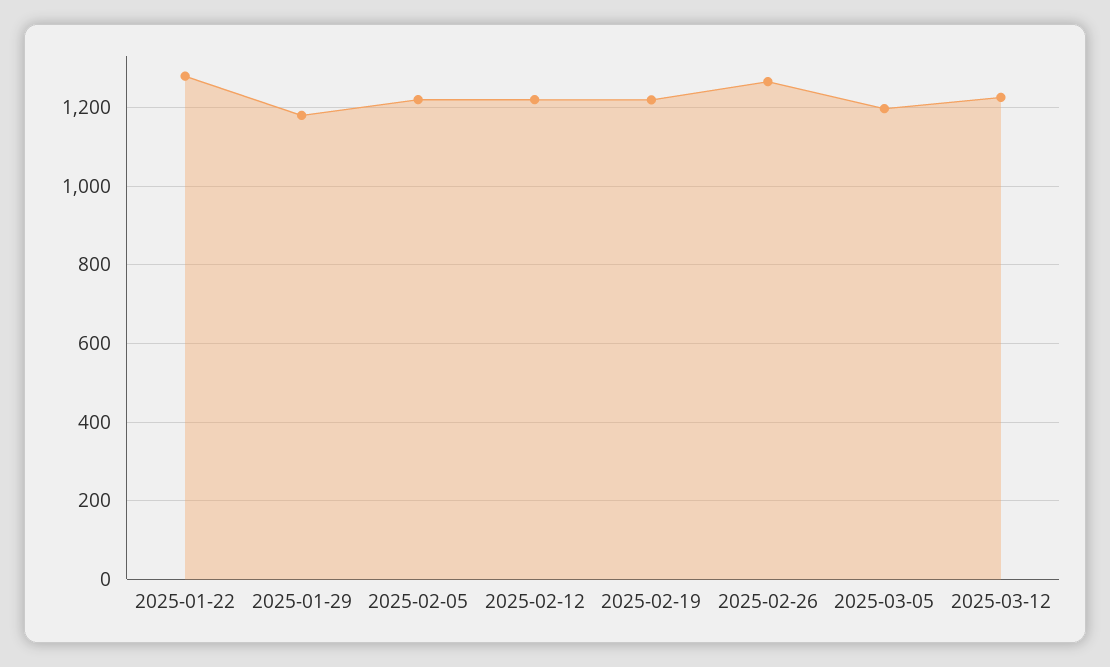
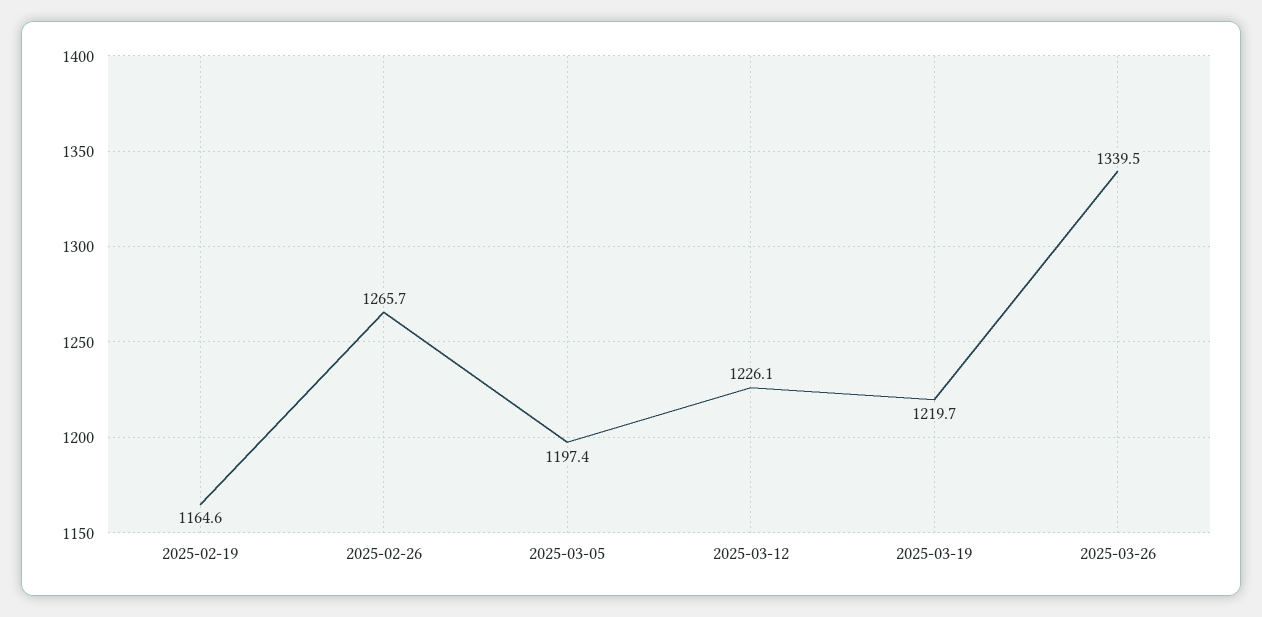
2025-01-22: 1280 -> none
2025-01-29: 1180 -> none
2025-02-05: 1220 -> none
2025-02-12: 1220 -> none
2025-02-19: 1220 -> 1164.6
2025-03-19: none -> 1219.7
2025-03-26: none -> 1339.5

